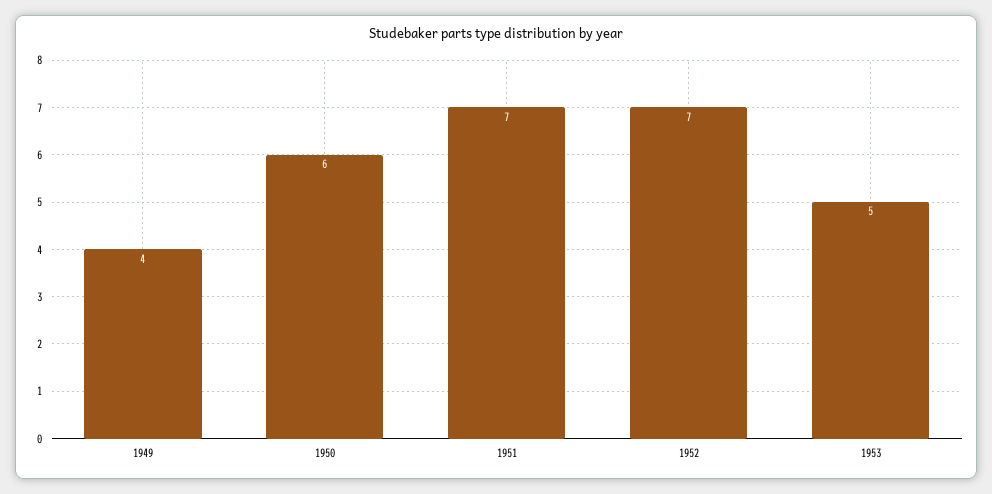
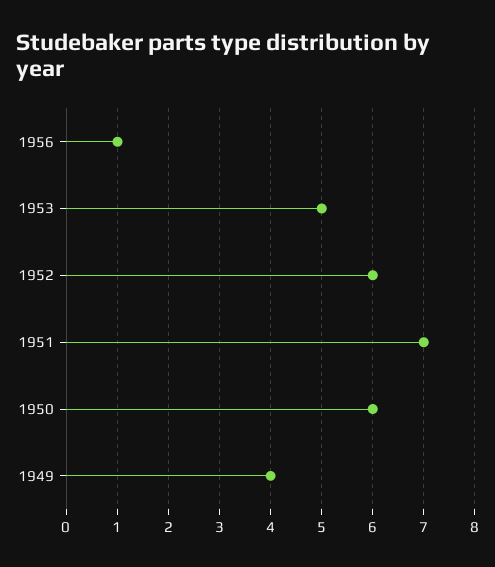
1952: 7 -> 6
1956: none -> 1

